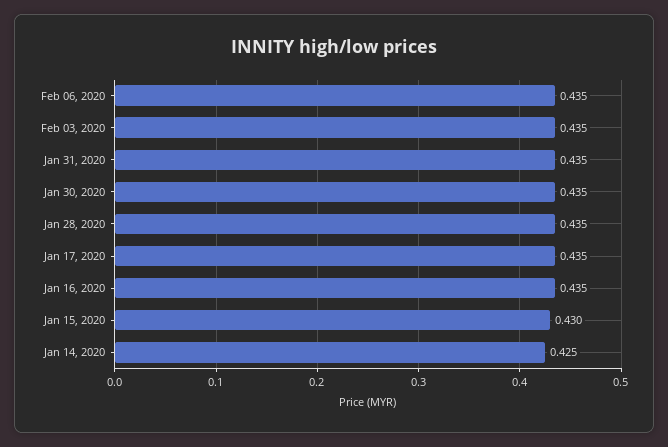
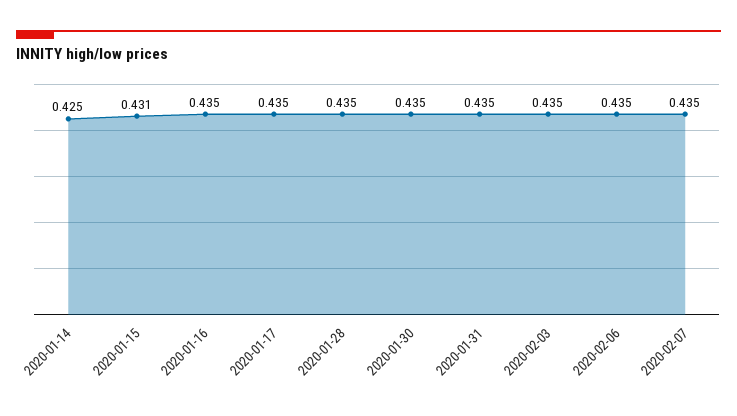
Jan 15, 2020: 0.43 -> 0.431
2020-02-07: none -> 0.435

